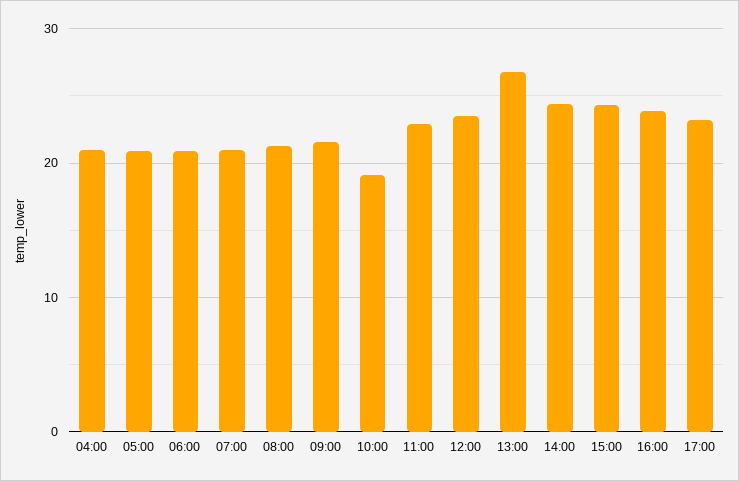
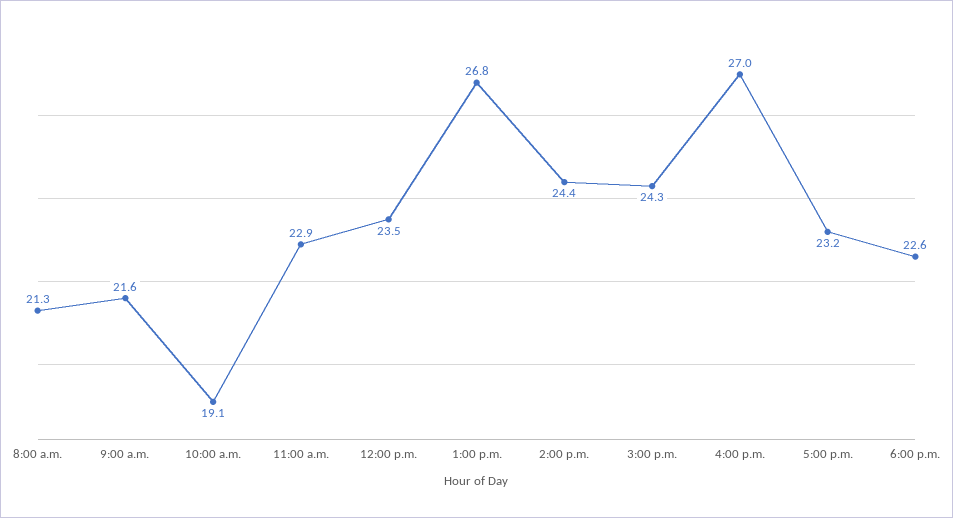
04:00: 21 -> none
05:00: 21 -> none
06:00: 21 -> none
07:00: 21 -> none
16:00: 24 -> 27
6:00 p.m.: none -> 22.6

